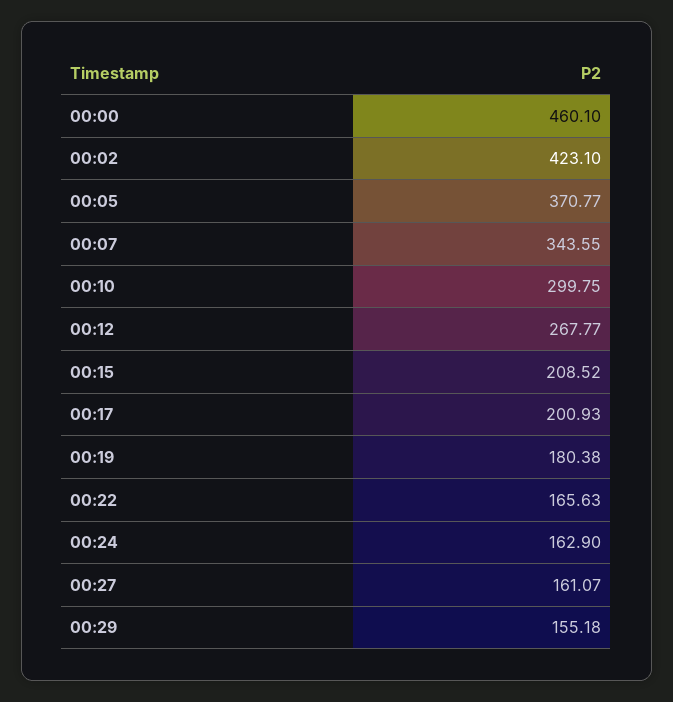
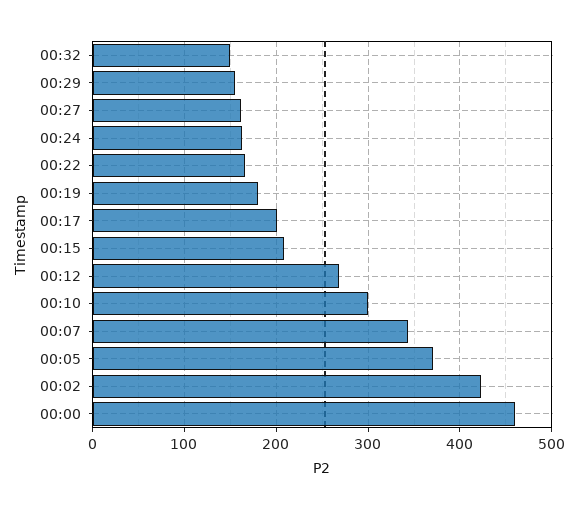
00:32: none -> 150

